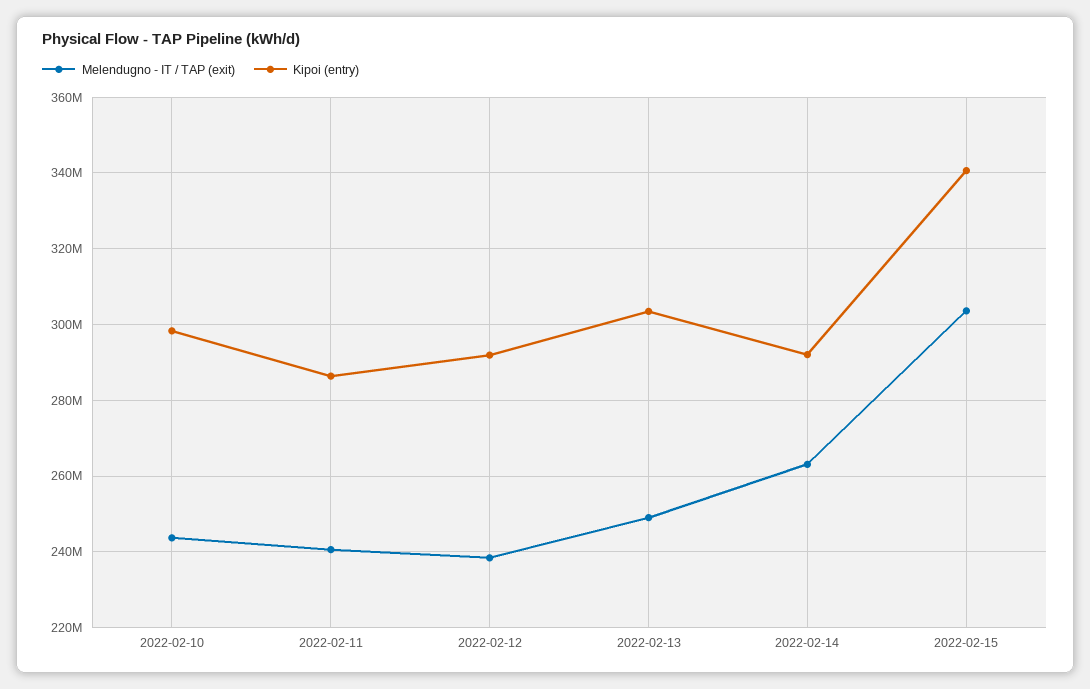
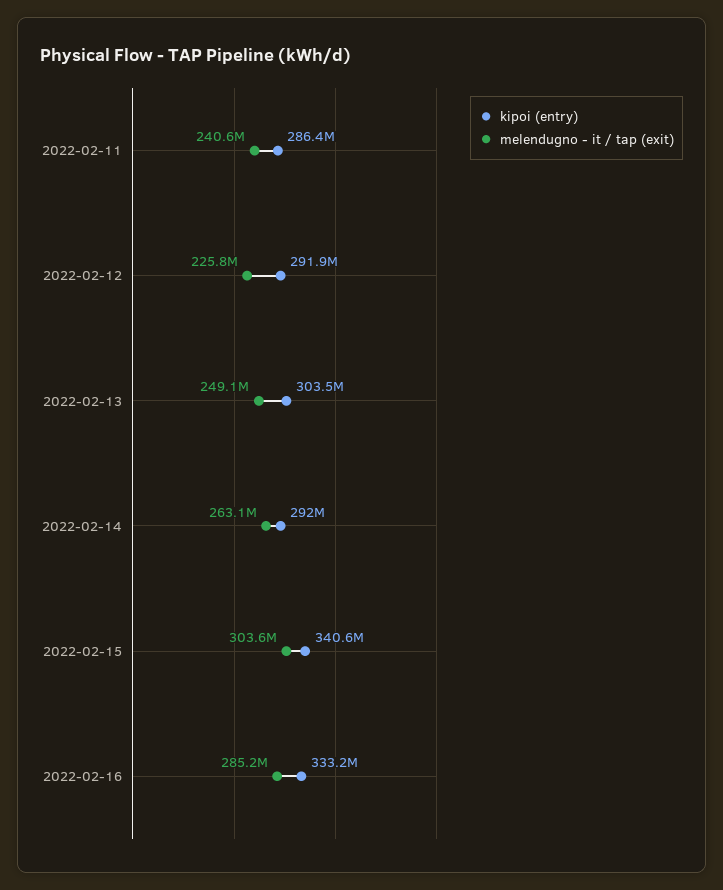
Melendugno - IT / TAP (exit), 2022-02-10: 244000000 -> none
Kipoi (entry), 2022-02-10: 298000000 -> none
Melendugno - IT / TAP (exit), 2022-02-12: 238000000 -> 225800000
Kipoi (entry), 2022-02-16: none -> 333200000
Melendugno - IT / TAP (exit), 2022-02-16: none -> 285200000

